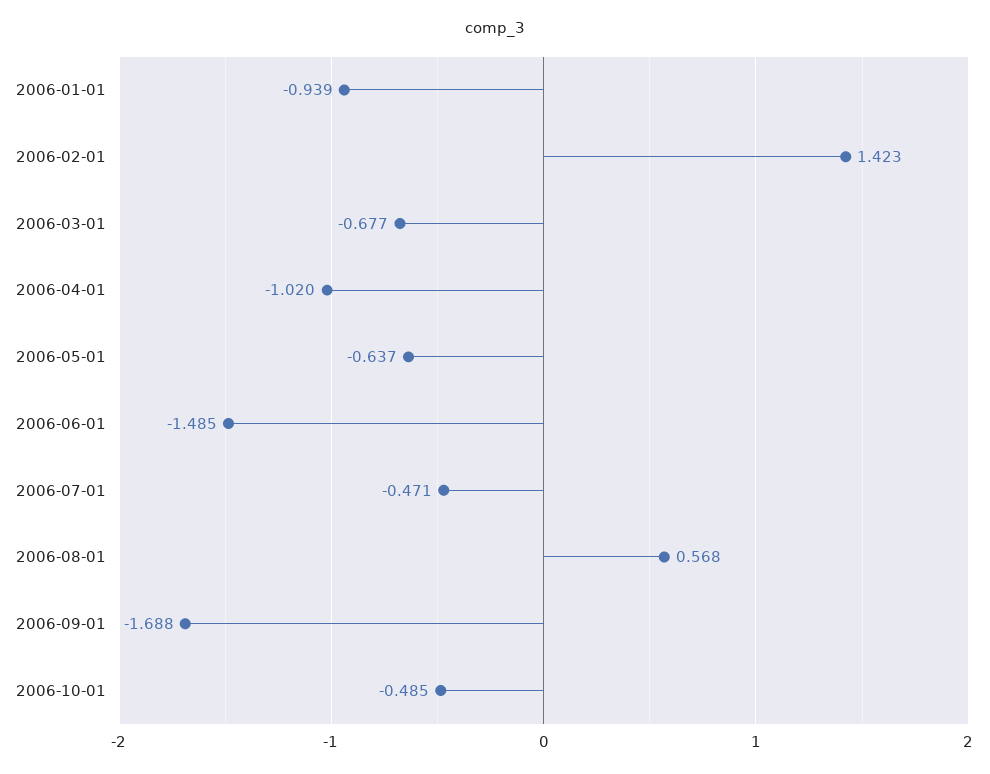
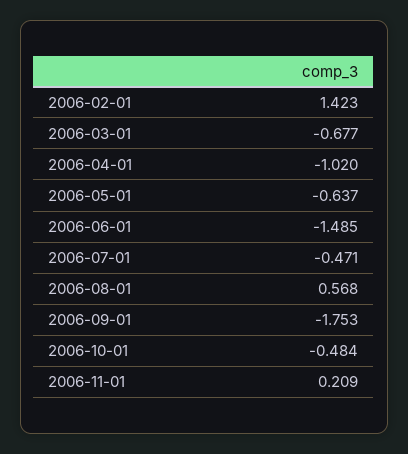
2006-01-01: -0.939 -> none
2006-09-01: -1.688 -> -1.753
2006-10-01: -0.485 -> -0.484
2006-11-01: none -> 0.209

